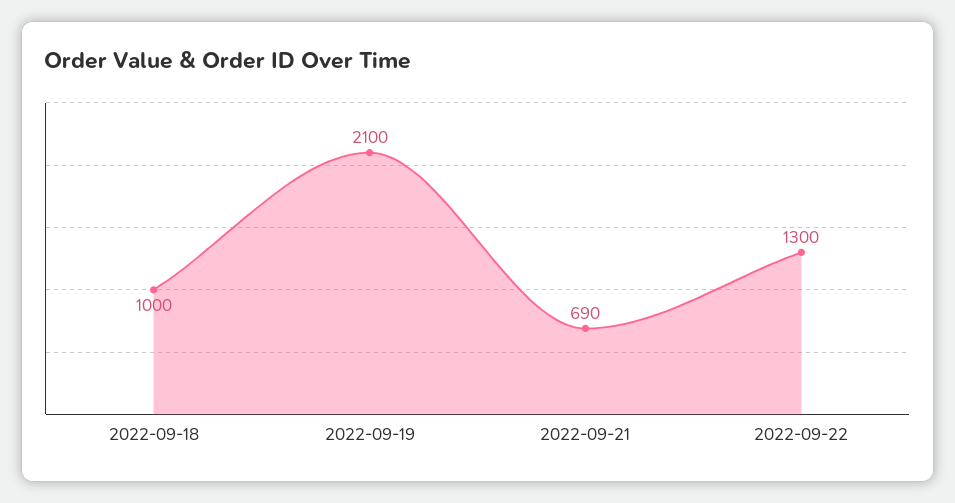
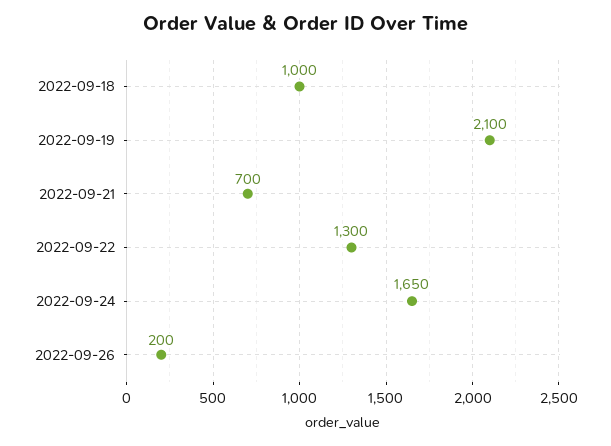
2022-09-21: 690 -> 700
2022-09-24: none -> 1650
2022-09-26: none -> 200

